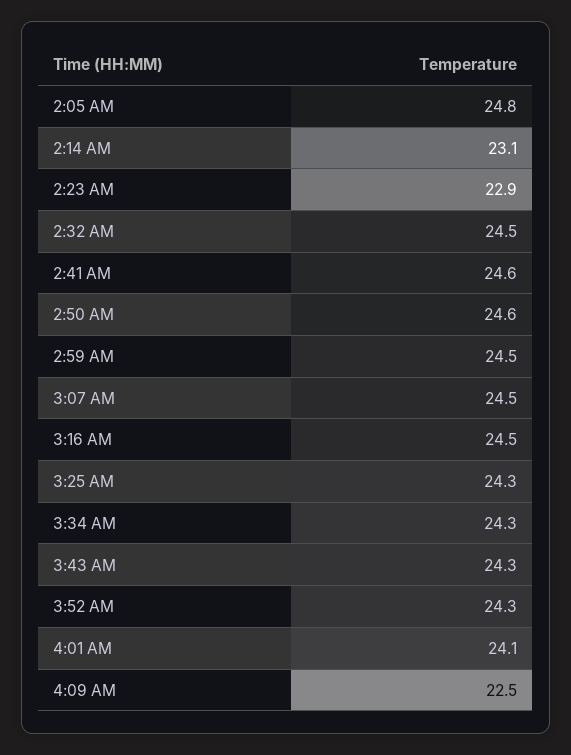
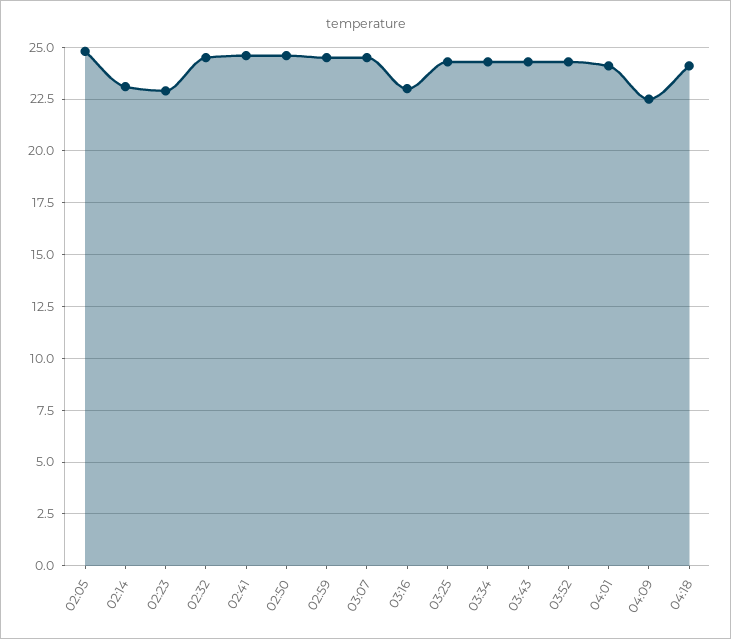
3:16 AM: 24.5 -> 23
04:18: none -> 24

